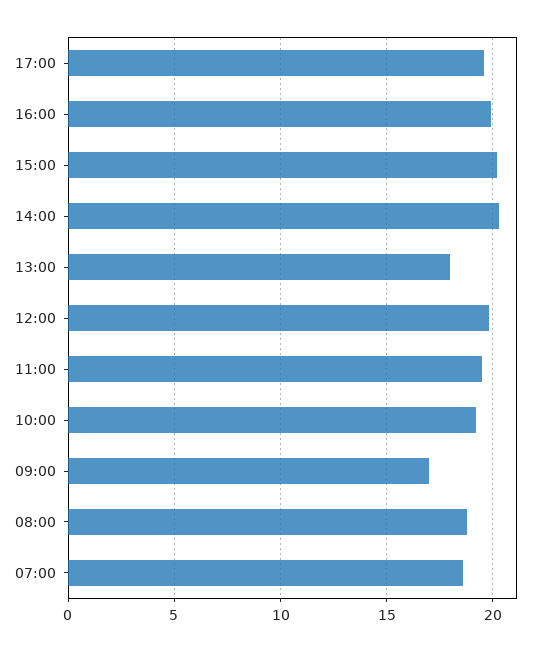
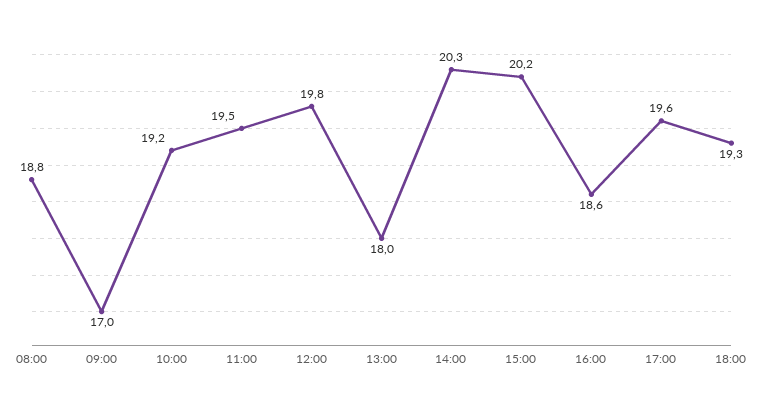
16:00: 20 -> 18.6
07:00: 18.5 -> none
18:00: none -> 19.3

